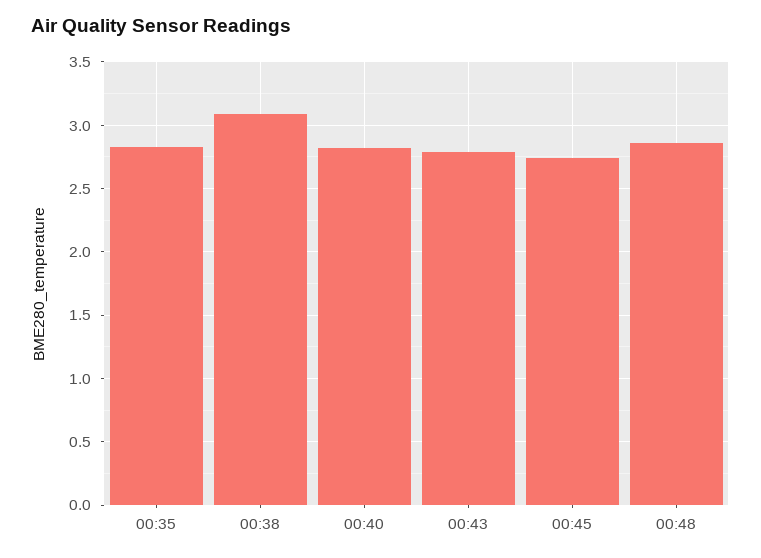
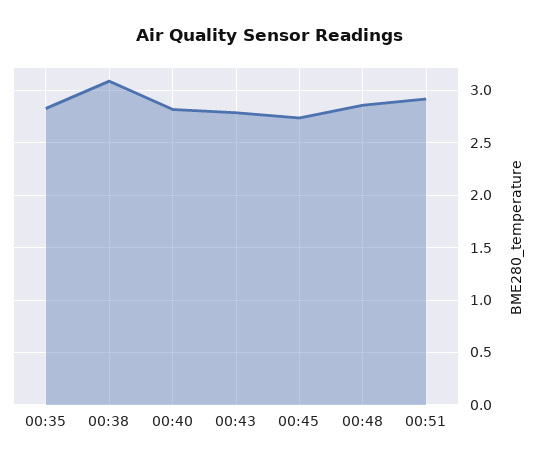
00:51: none -> 2.9

